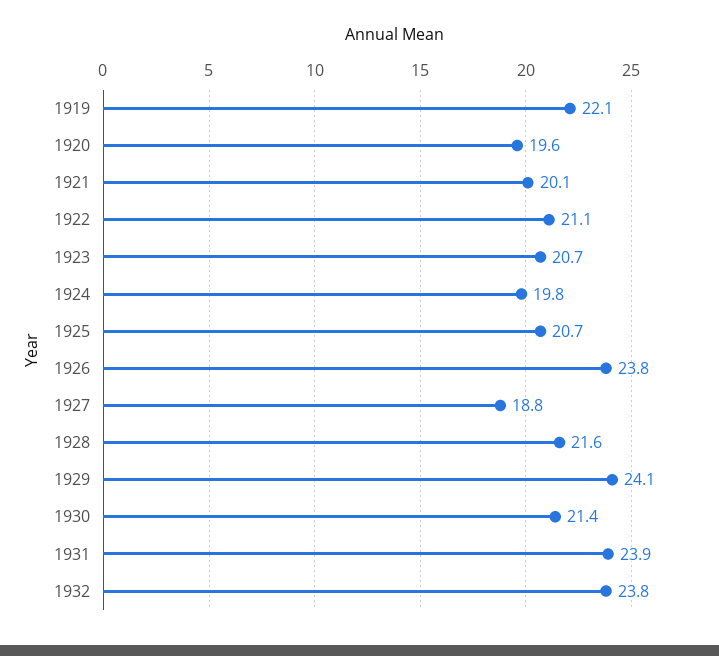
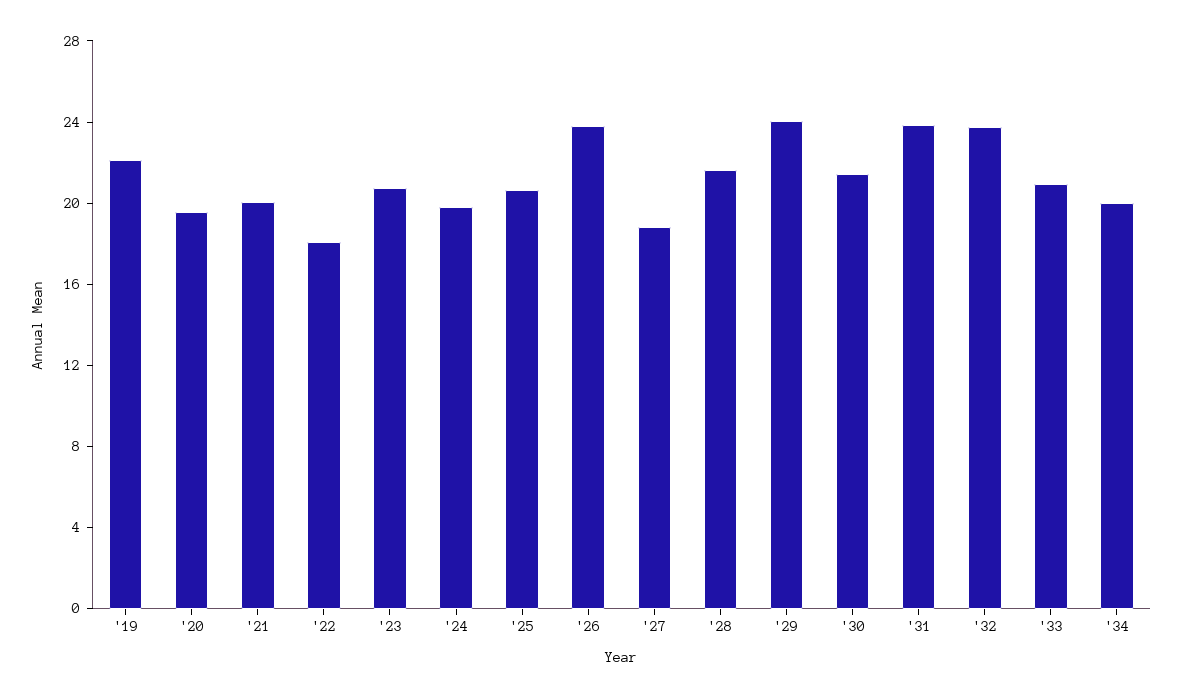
1922: 21.1 -> 18
'33: none -> 21
'34: none -> 20

